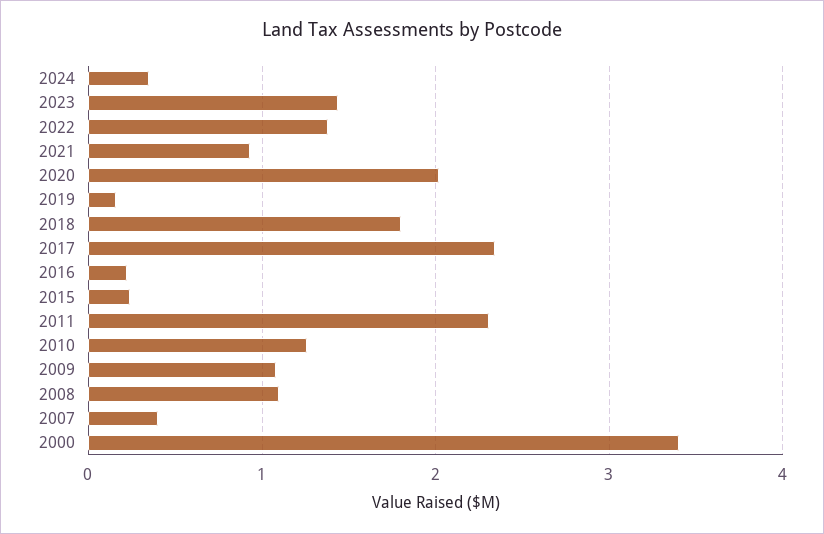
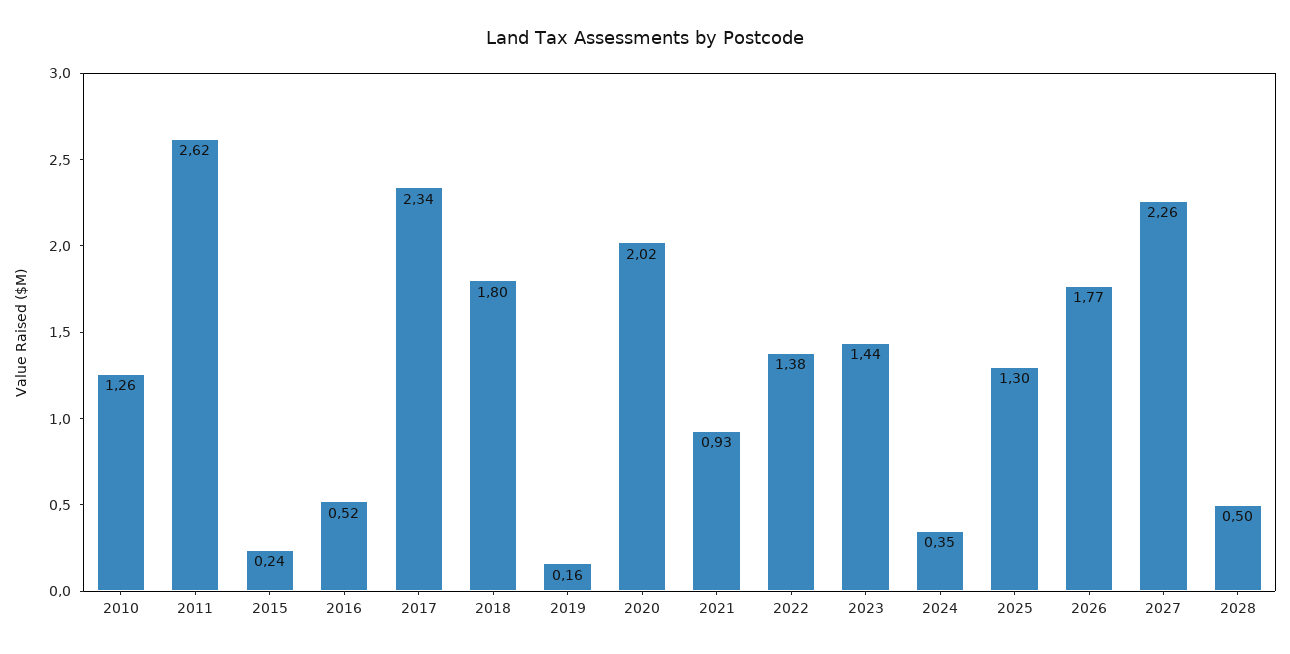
2016: 0.2 -> 0.52
2011: 2.3 -> 2.62
2009: 1.1 -> none
2008: 1.1 -> none
2007: 0.4 -> none
2000: 3.4 -> none
2025: none -> 1.3
2026: none -> 1.77
2027: none -> 2.26
2028: none -> 0.5

